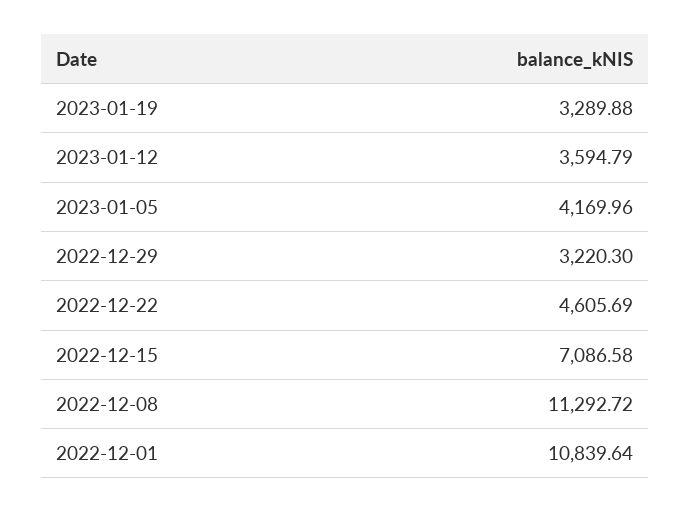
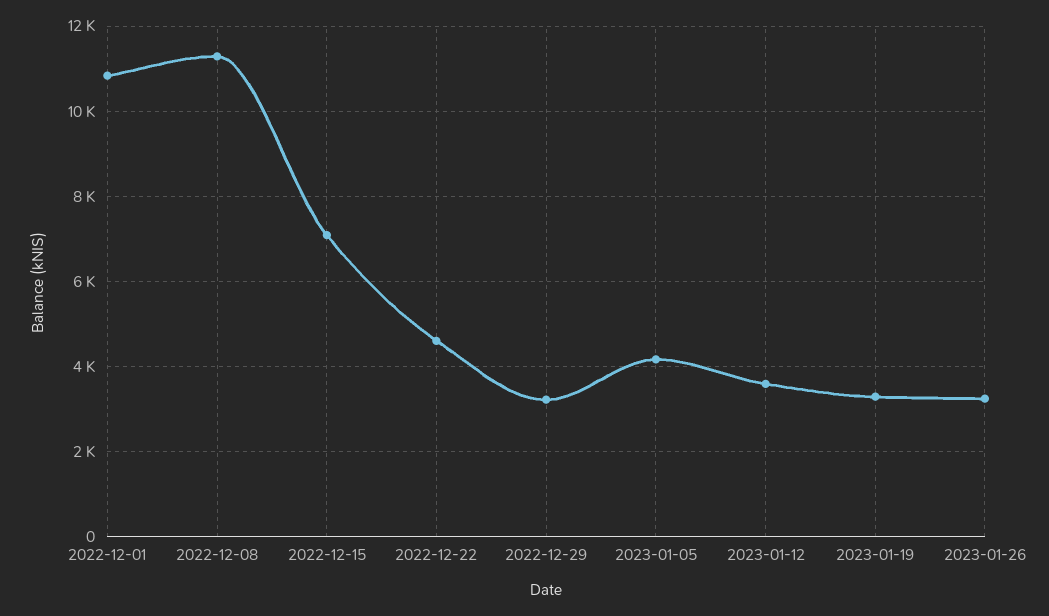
2023-01-26: none -> 3200

